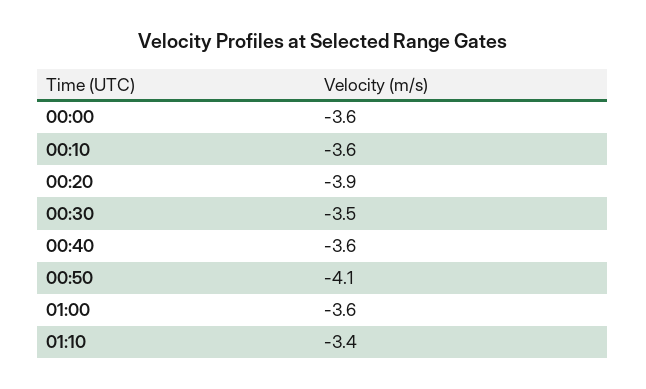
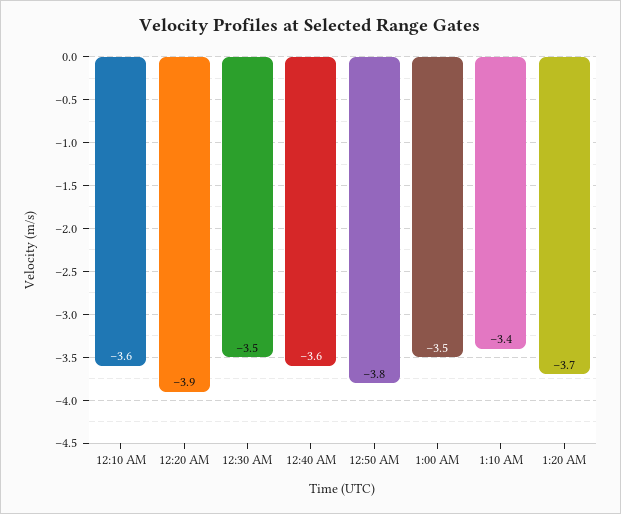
00:00: -3.6 -> none
00:50: -4.1 -> -3.8
01:00: -3.6 -> -3.5
1:20 AM: none -> -3.7

